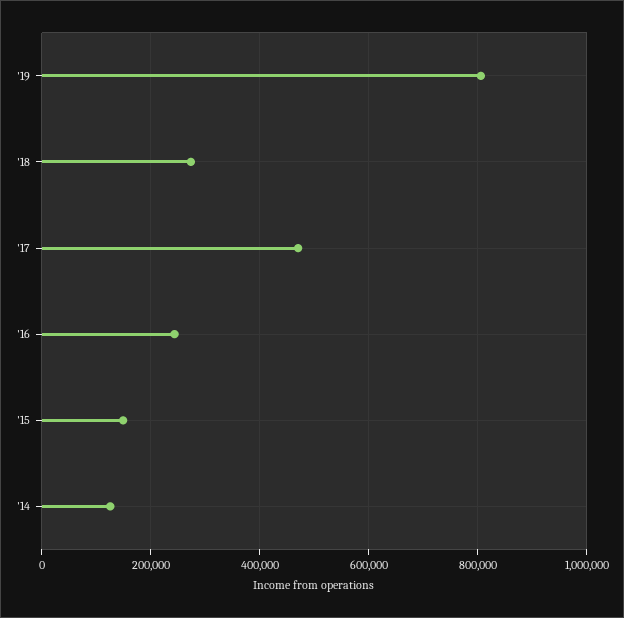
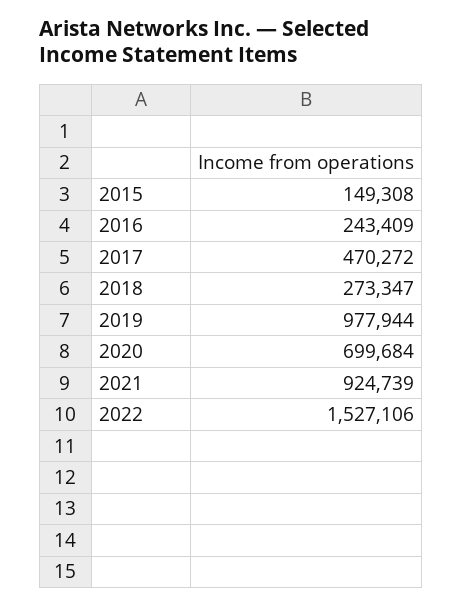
'19: 800000 -> 977944
'14: 120000 -> none
2020: none -> 699684
2021: none -> 924739
2022: none -> 1527106

